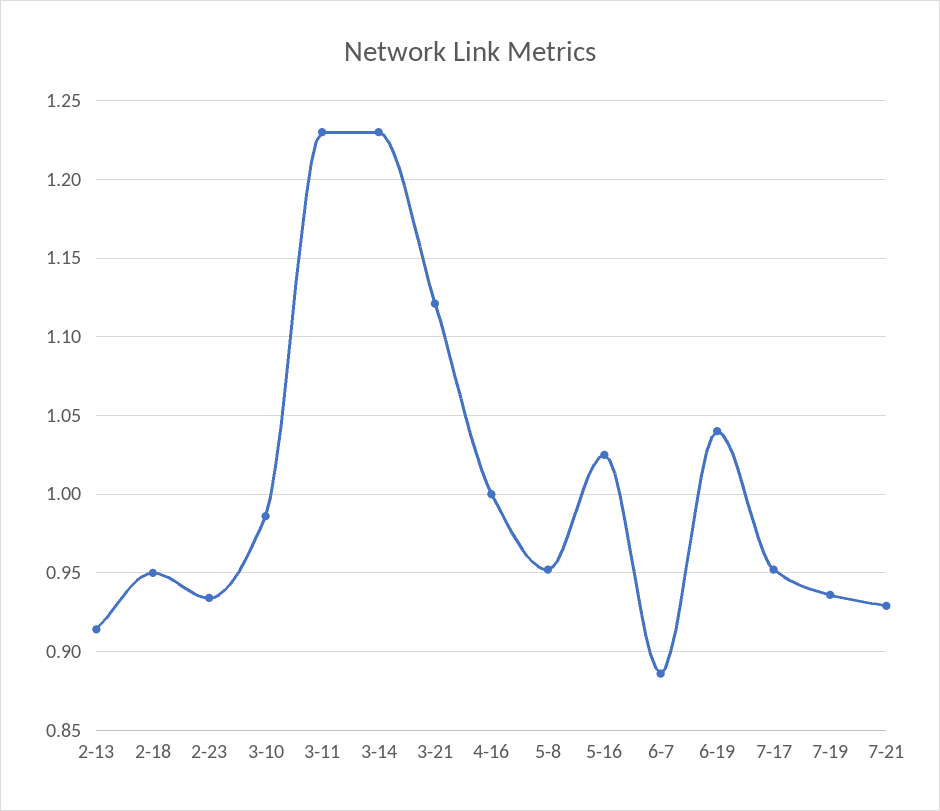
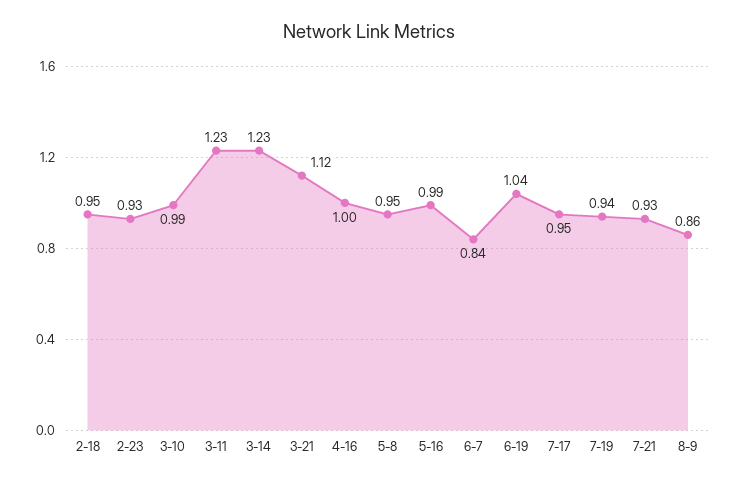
2-13: 0.915 -> none
5-16: 1.025 -> 0.99
6-7: 0.885 -> 0.84
8-9: none -> 0.86

